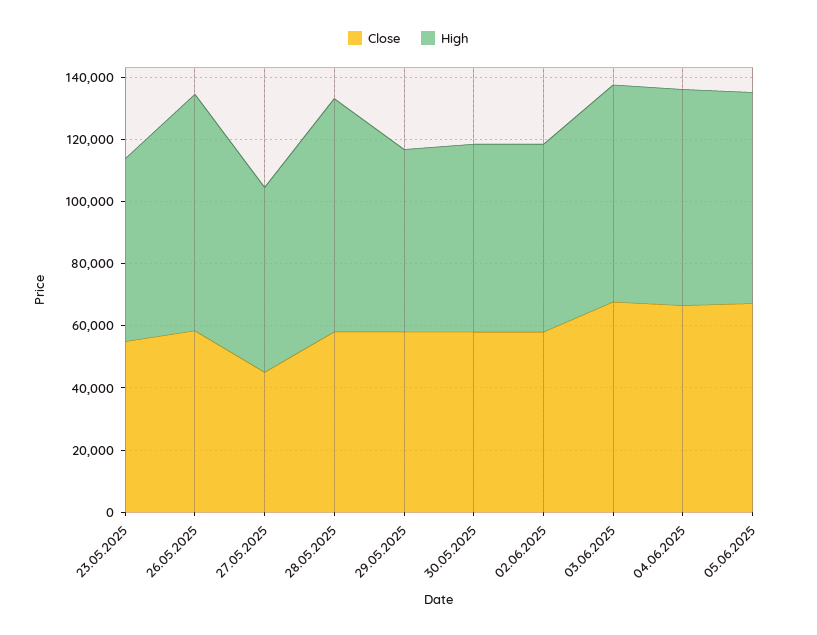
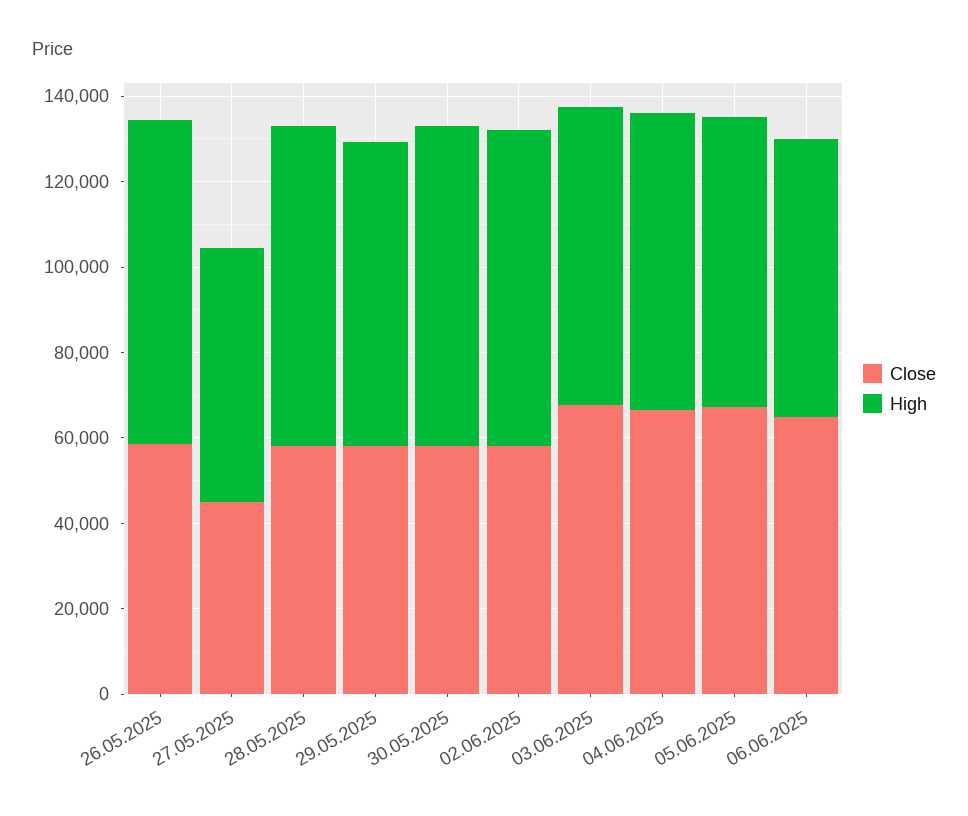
Close, 23.05.2025: 55000 -> none
High, 23.05.2025: 60000 -> none
High, 29.05.2025: 60000 -> 70000
High, 30.05.2025: 60000 -> 75000
High, 02.06.2025: 60000 -> 75000
Close, 06.06.2025: none -> 65000
High, 06.06.2025: none -> 65000

